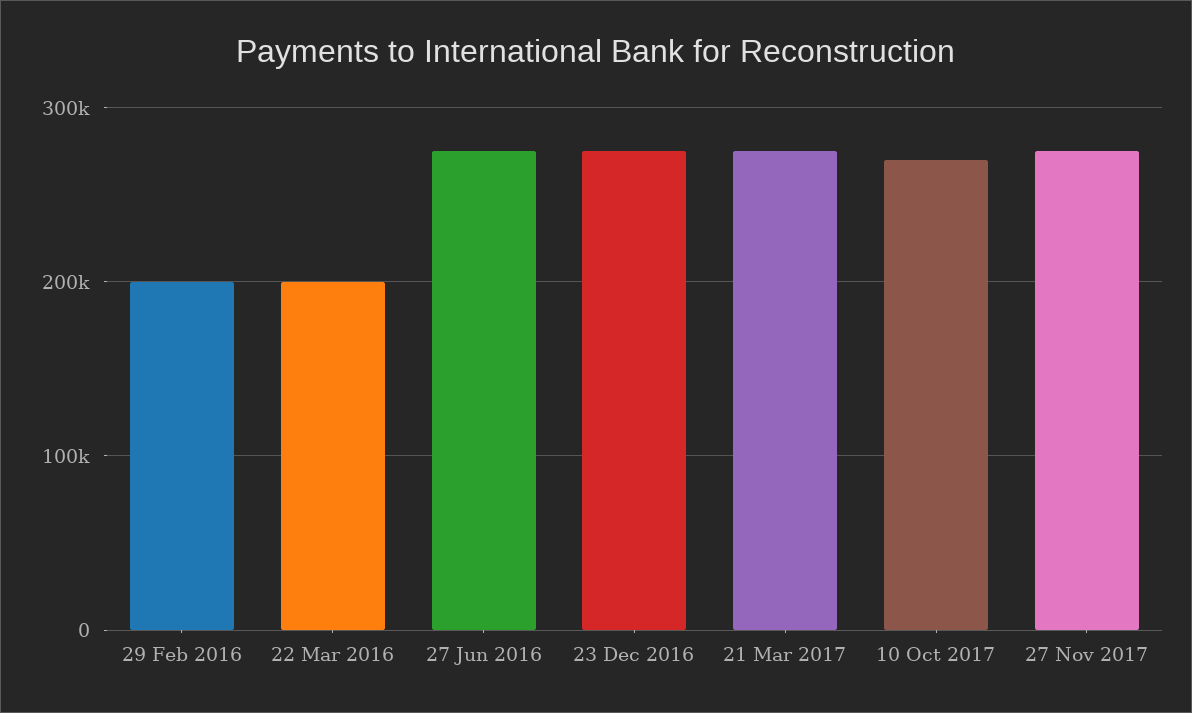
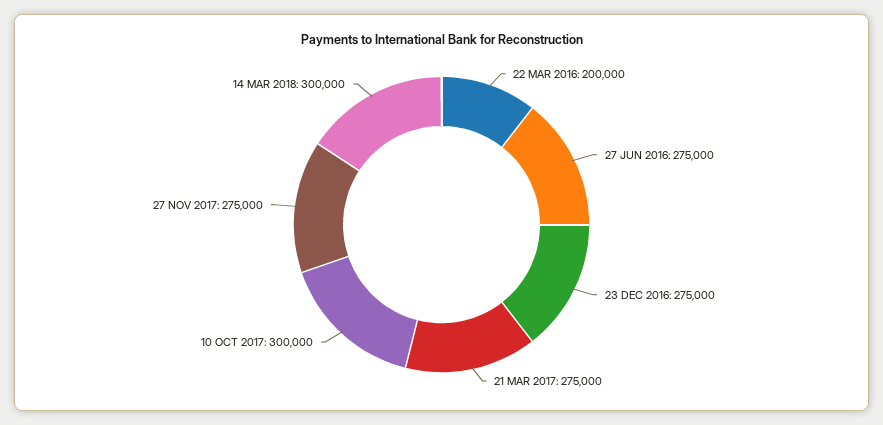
29 Feb 2016: 200000 -> none
10 Oct 2017: 270000 -> 300000
14 MAR 2018: none -> 300000

